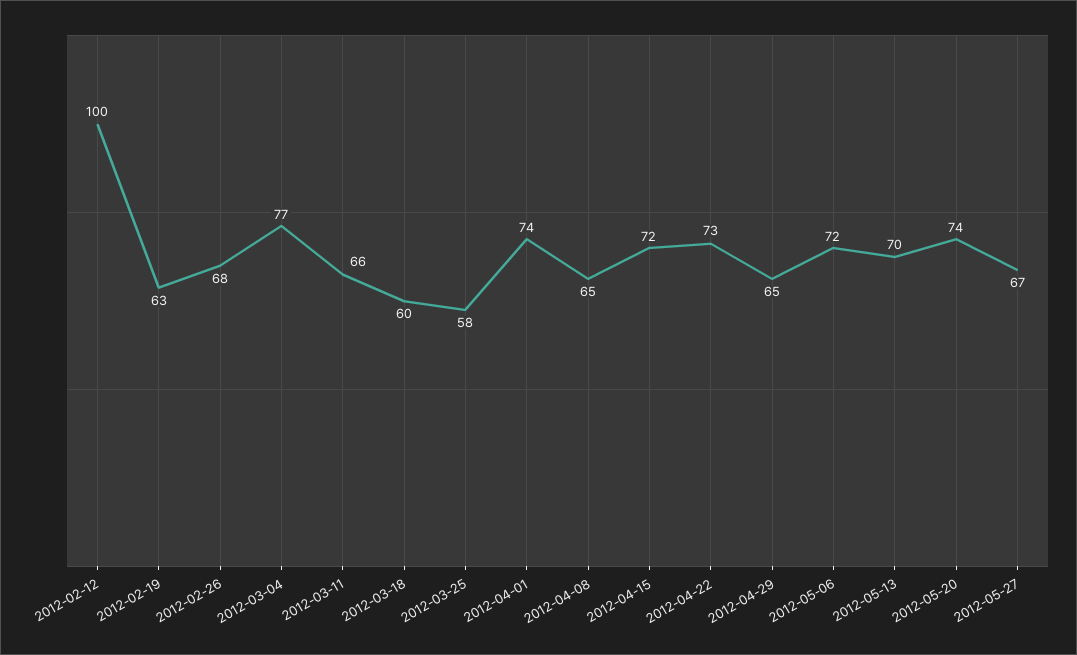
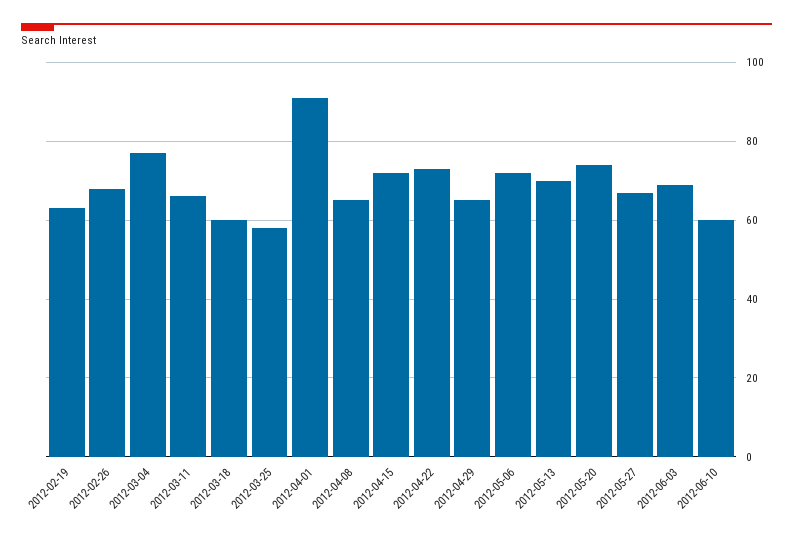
2012-02-12: 100 -> none
2012-04-01: 74 -> 90
2012-06-03: none -> 70
2012-06-10: none -> 60

